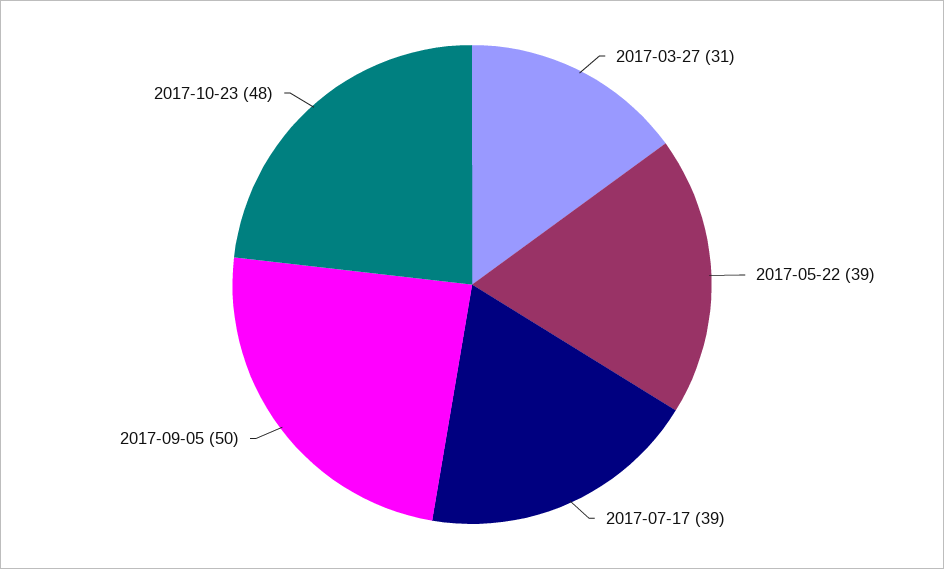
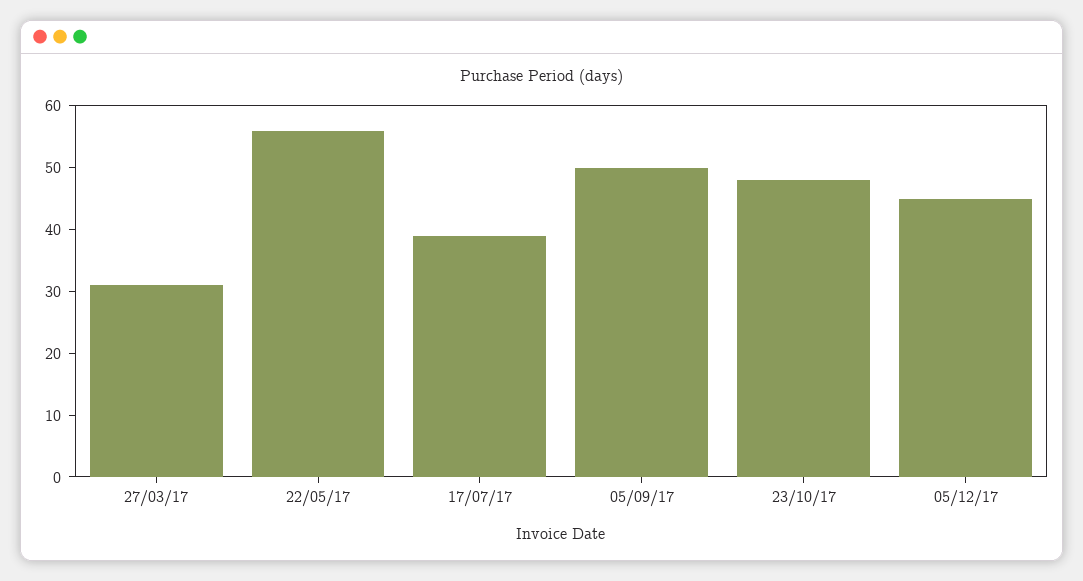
2017-05-22: 39 -> 55
05/12/17: none -> 45

